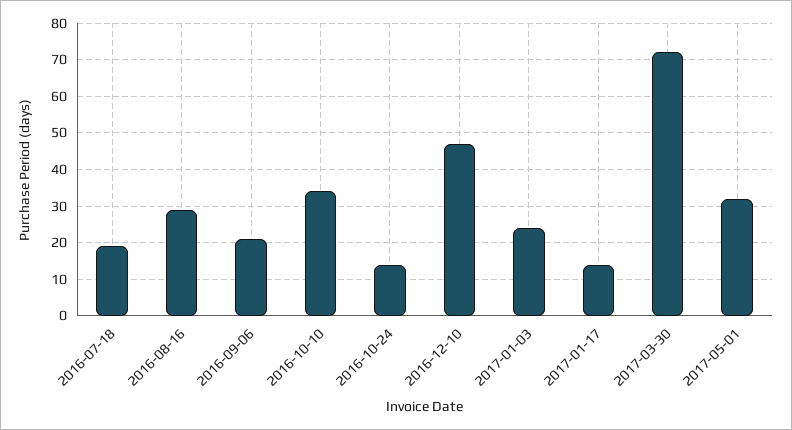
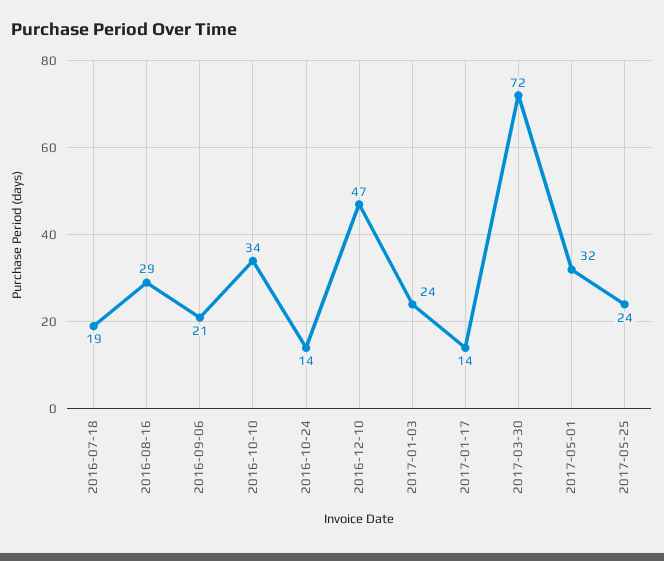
2017-05-25: none -> 24

